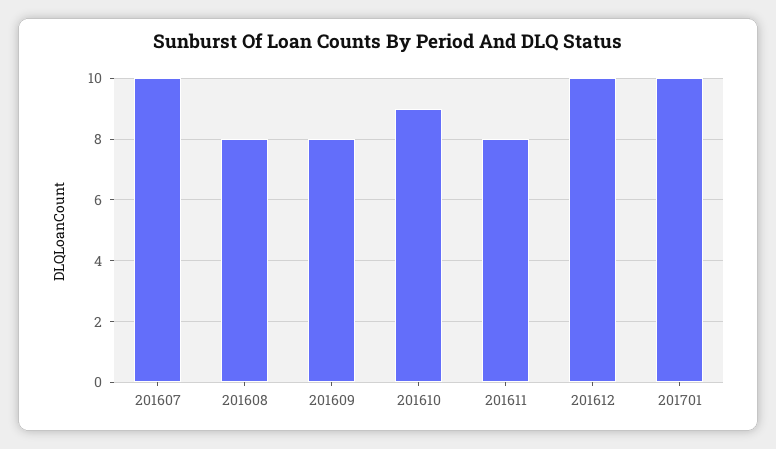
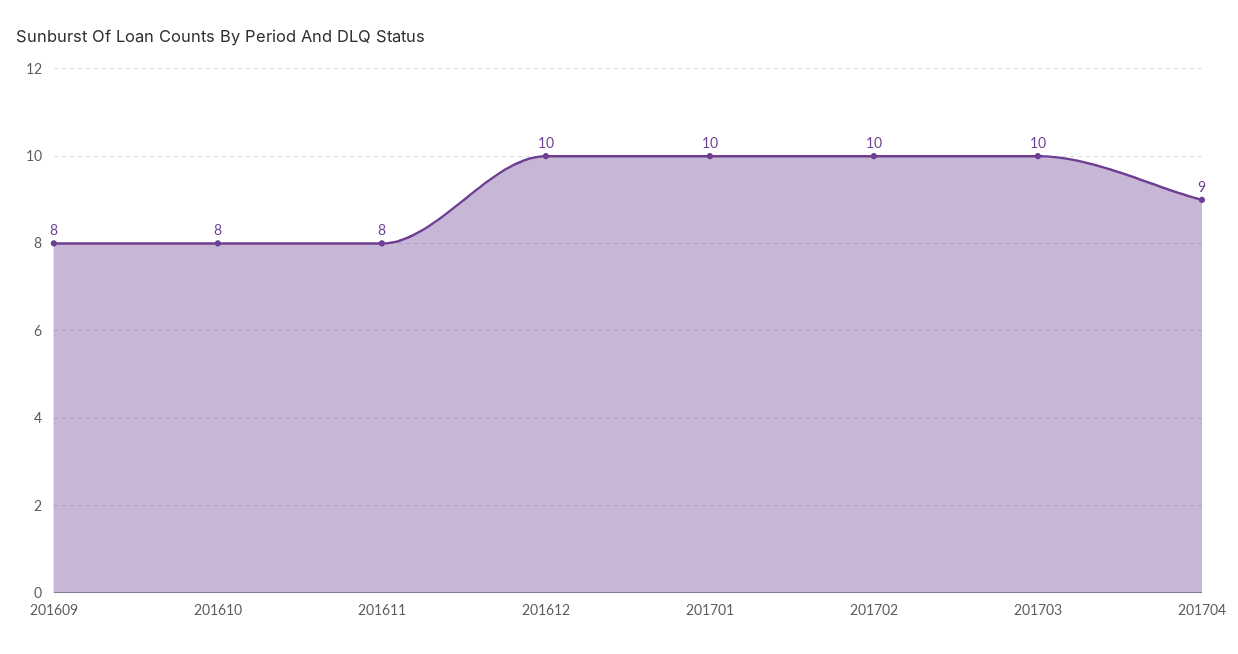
201607: 10 -> none
201608: 8 -> none
201610: 9 -> 8
201702: none -> 10
201703: none -> 10
201704: none -> 9

